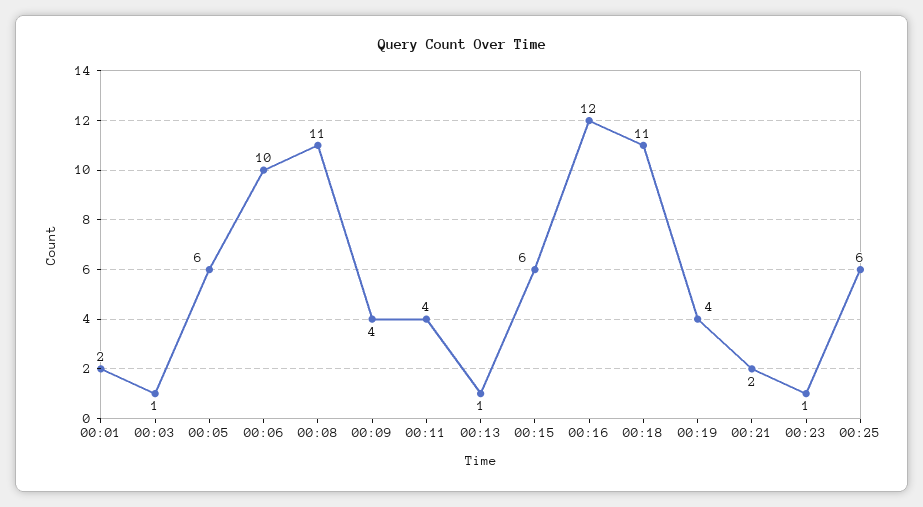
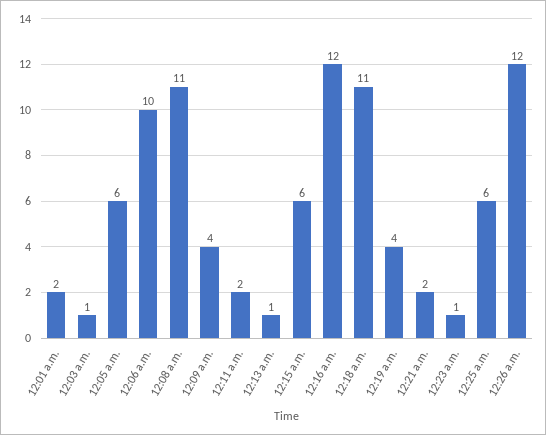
00:11: 4 -> 2
12:26 a.m.: none -> 12

